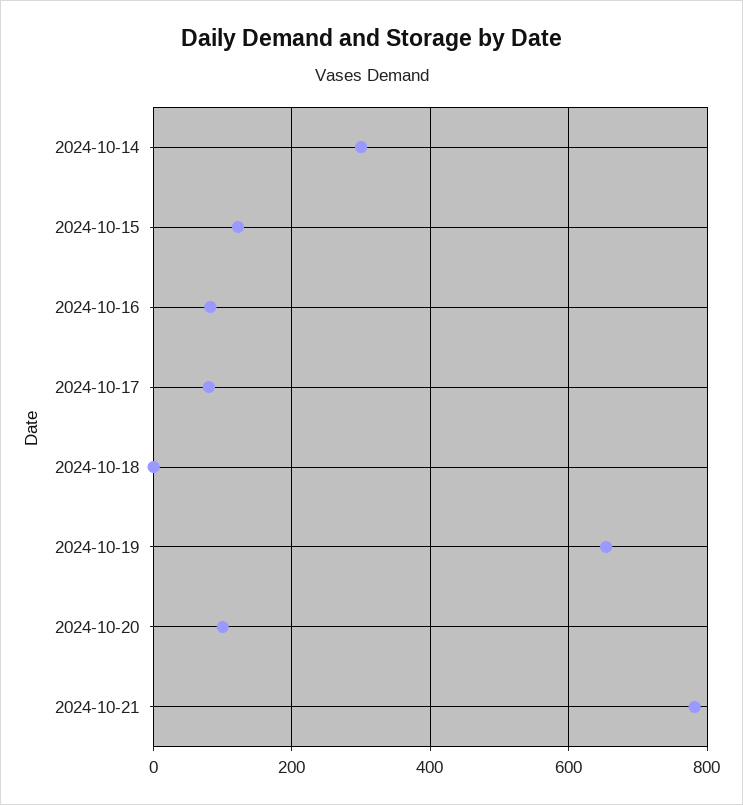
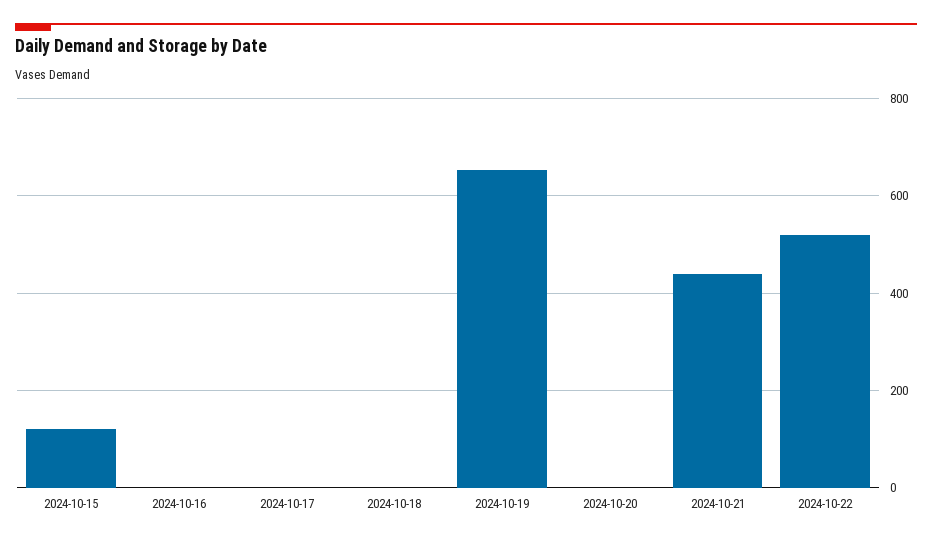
2024-10-14: 300 -> none
2024-10-16: 80 -> 0
2024-10-17: 80 -> 0
2024-10-20: 100 -> 0
2024-10-21: 780 -> 440
2024-10-22: none -> 520

